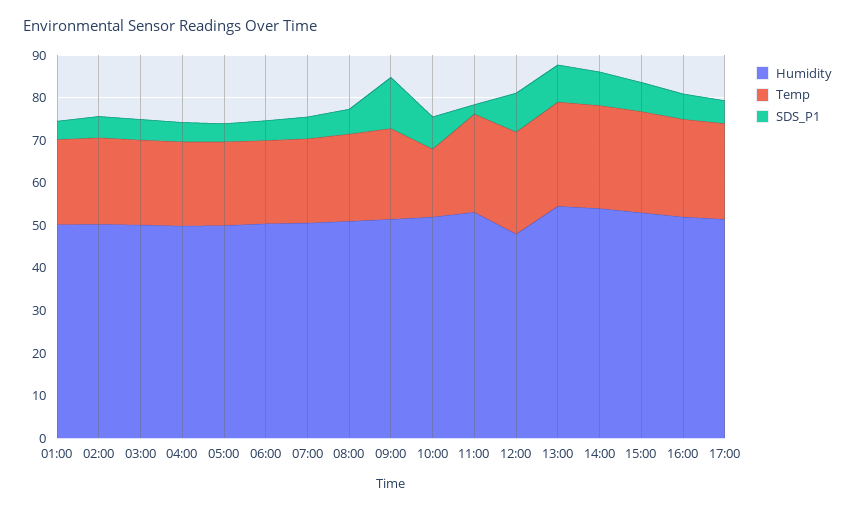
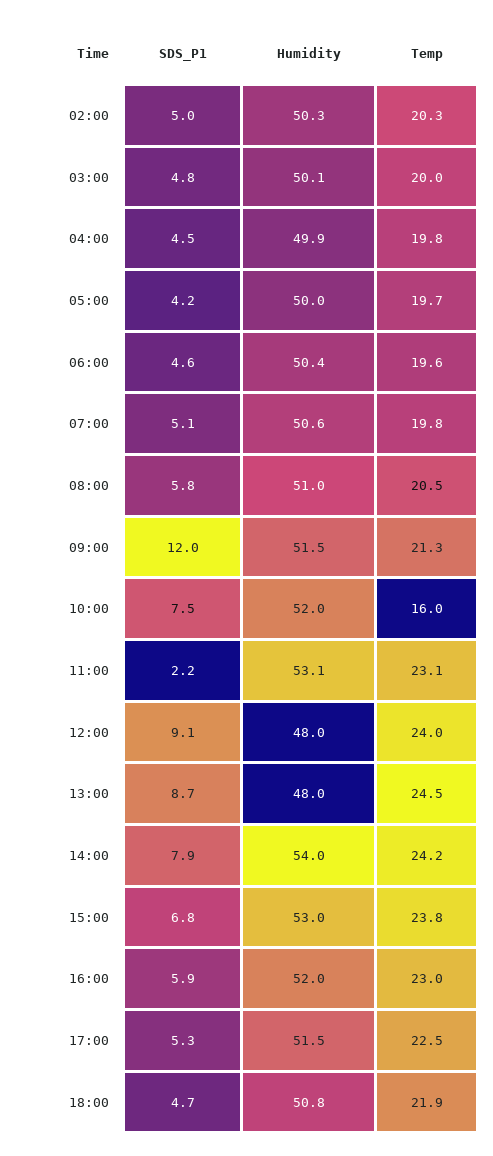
Humidity, 01:00: 50 -> none
Temp, 01:00: 20 -> none
SDS_P1, 01:00: 4 -> none
Humidity, 13:00: 54 -> 48
SDS_P1, 18:00: none -> 4.7
Humidity, 18:00: none -> 50.8
Temp, 18:00: none -> 21.9

